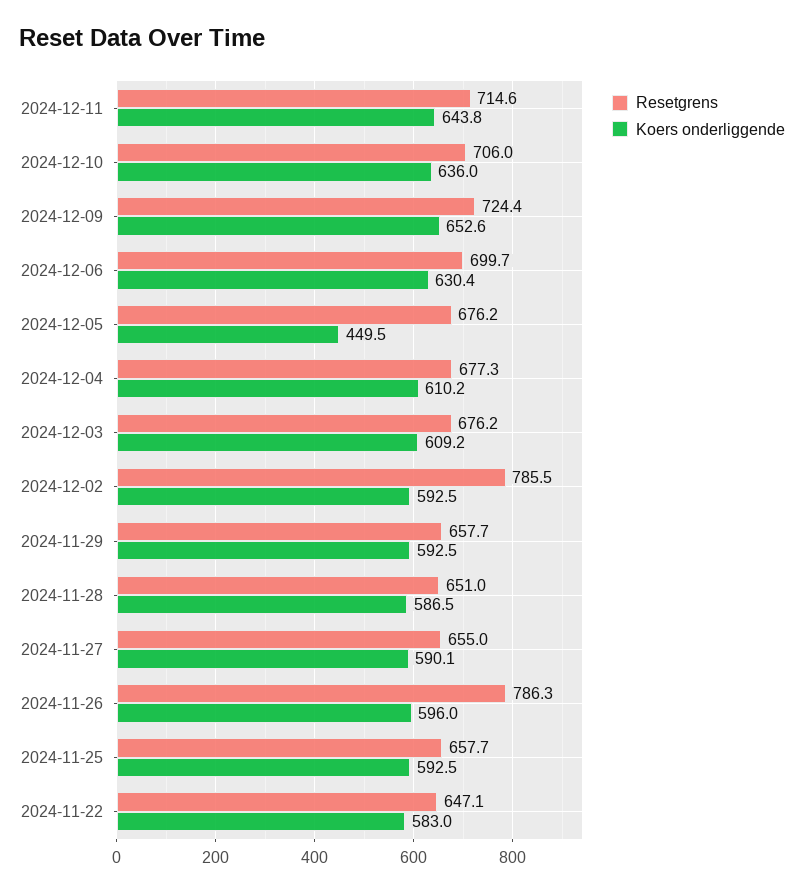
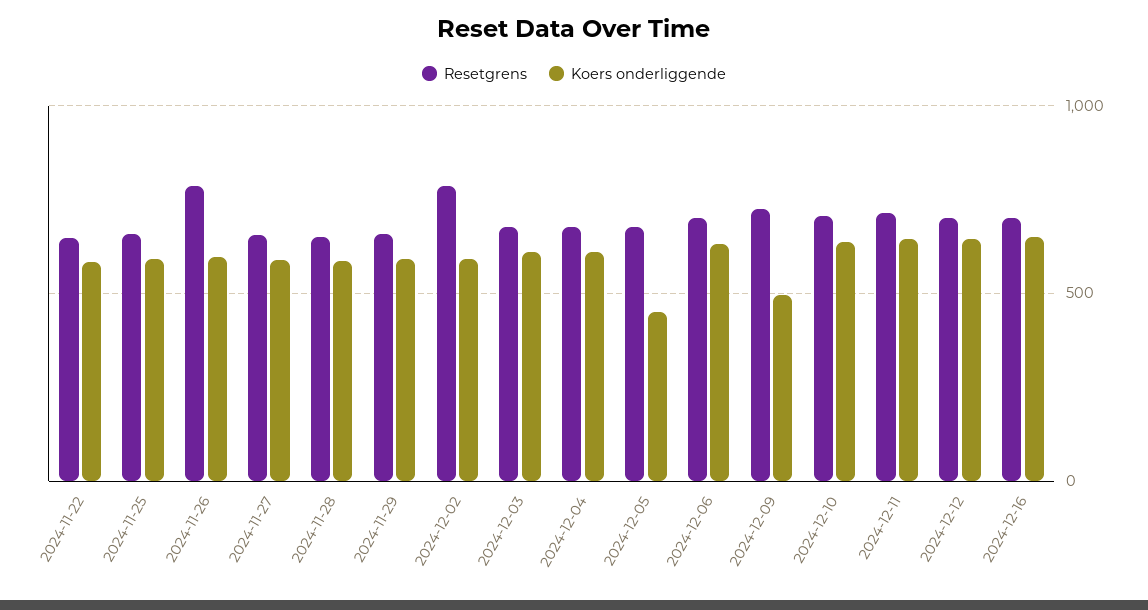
Koers onderliggende, 2024-12-09: 652.6 -> 500
Resetgrens, 2024-12-12: none -> 700
Koers onderliggende, 2024-12-12: none -> 650
Resetgrens, 2024-12-16: none -> 700
Koers onderliggende, 2024-12-16: none -> 650

